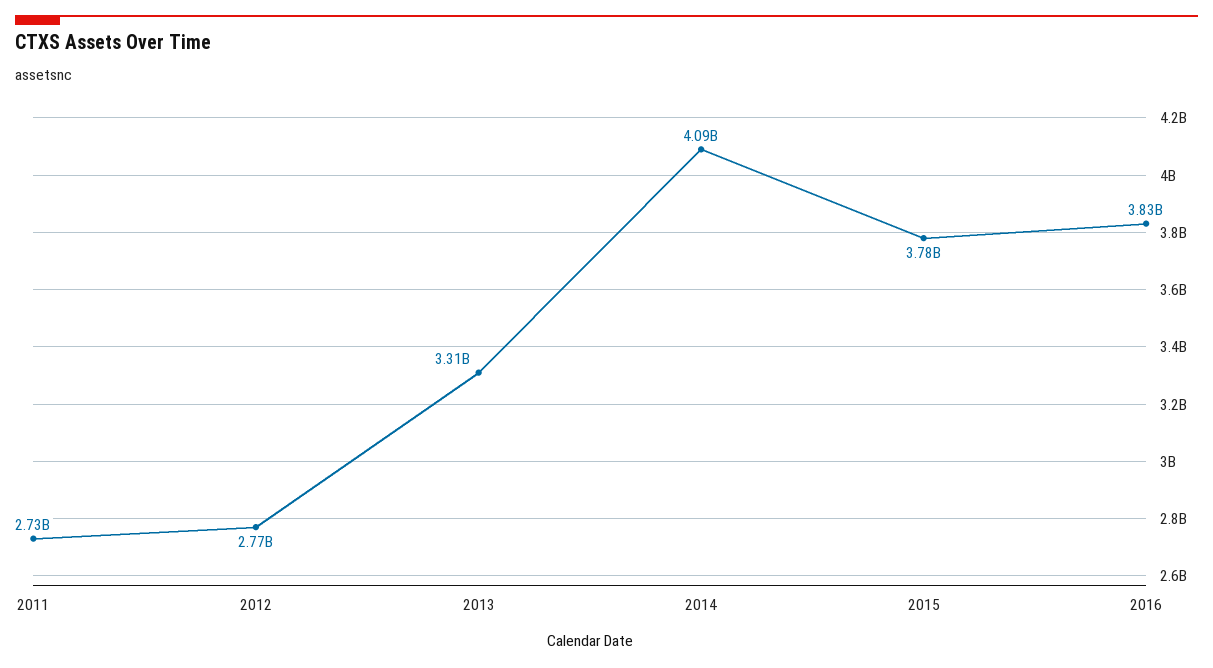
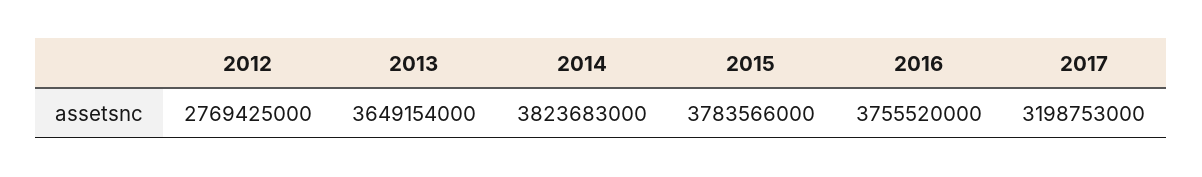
2011: 2730000000 -> none
2013: 3310000000 -> 3649154000
2014: 4090000000 -> 3823683000
2016: 3830000000 -> 3755520000
2017: none -> 3198753000

